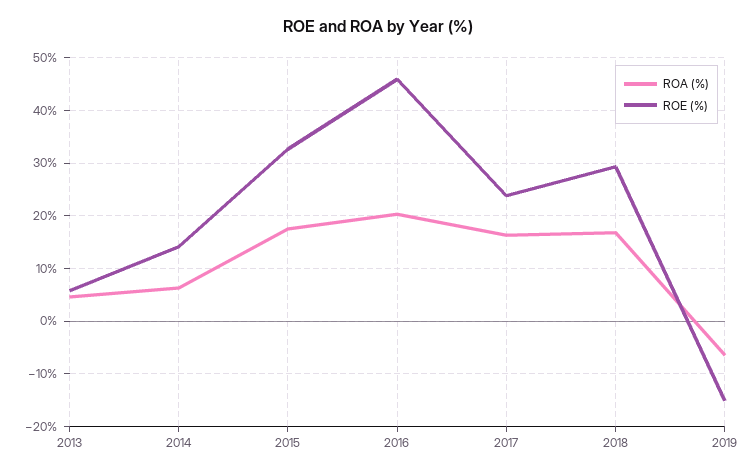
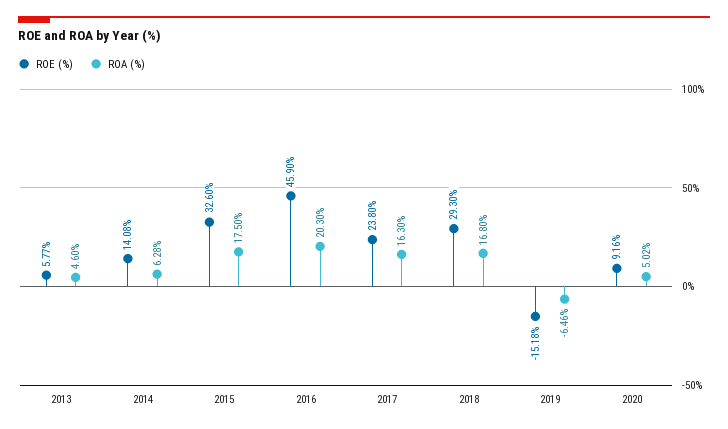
ROE (%), 2020: none -> 9.16
ROA (%), 2020: none -> 5.02

